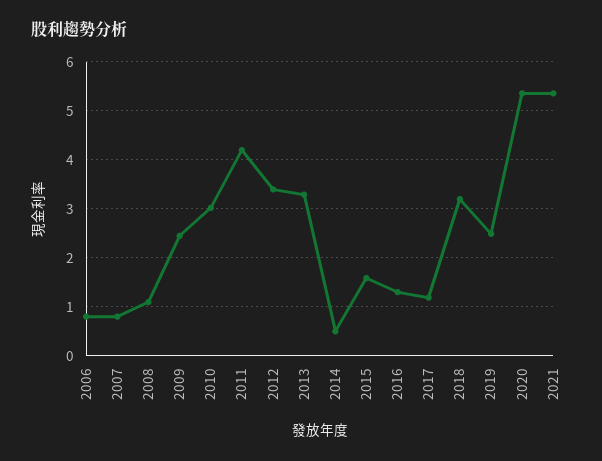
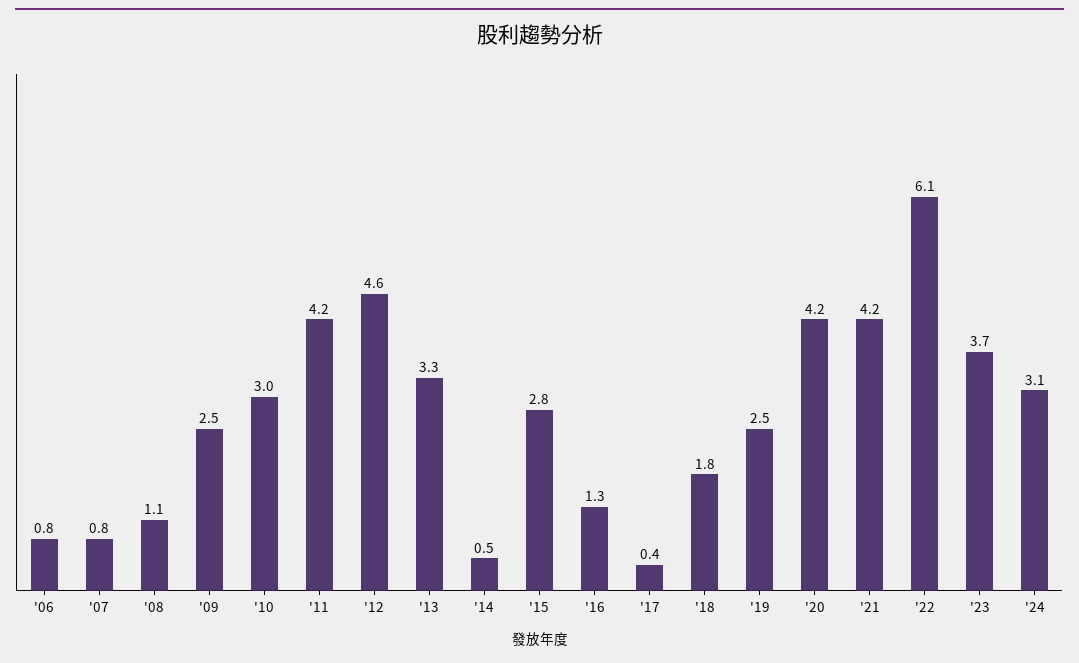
2012: 3.4 -> 4.6
2015: 1.6 -> 2.8
2017: 1.2 -> 0.4
2018: 3.2 -> 1.8
2020: 5.4 -> 4.2
2021: 5.4 -> 4.2
'22: none -> 6.1
'23: none -> 3.7
'24: none -> 3.1

